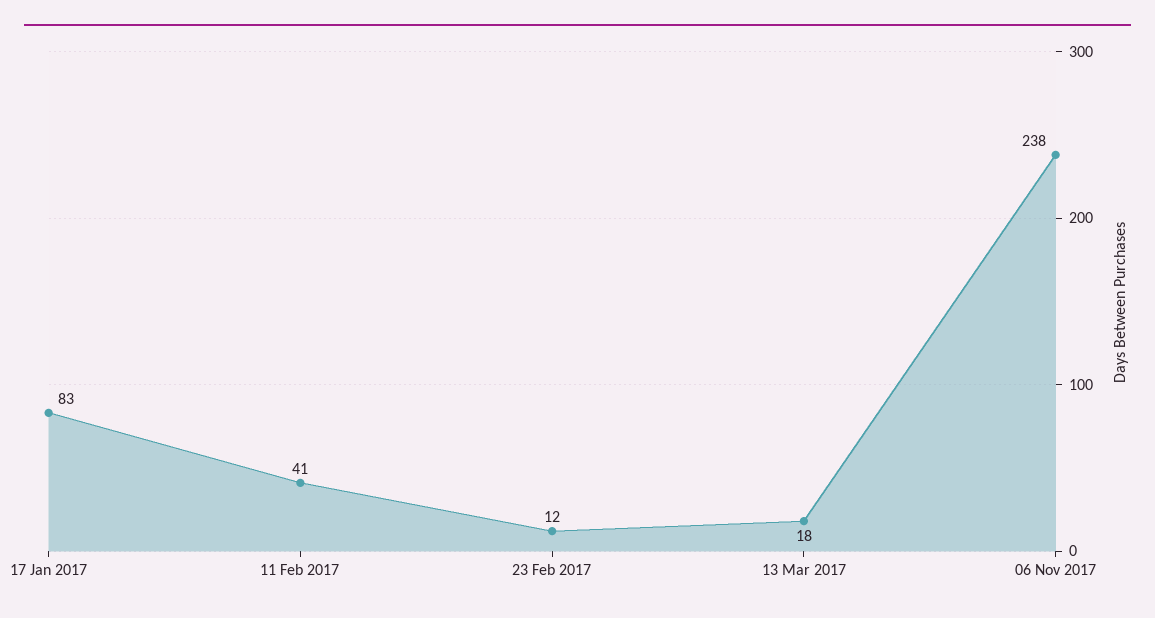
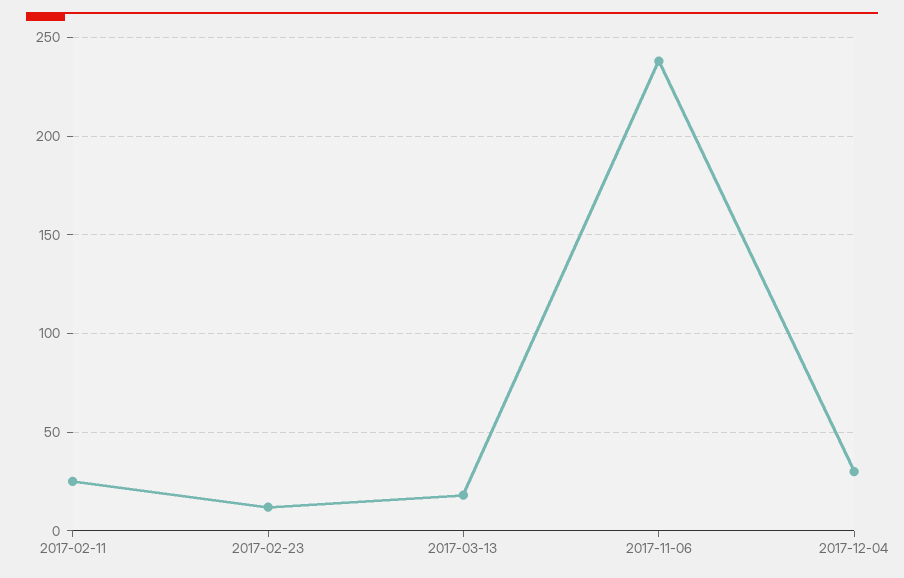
17 Jan 2017: 83 -> none
11 Feb 2017: 41 -> 25
2017-12-04: none -> 30

